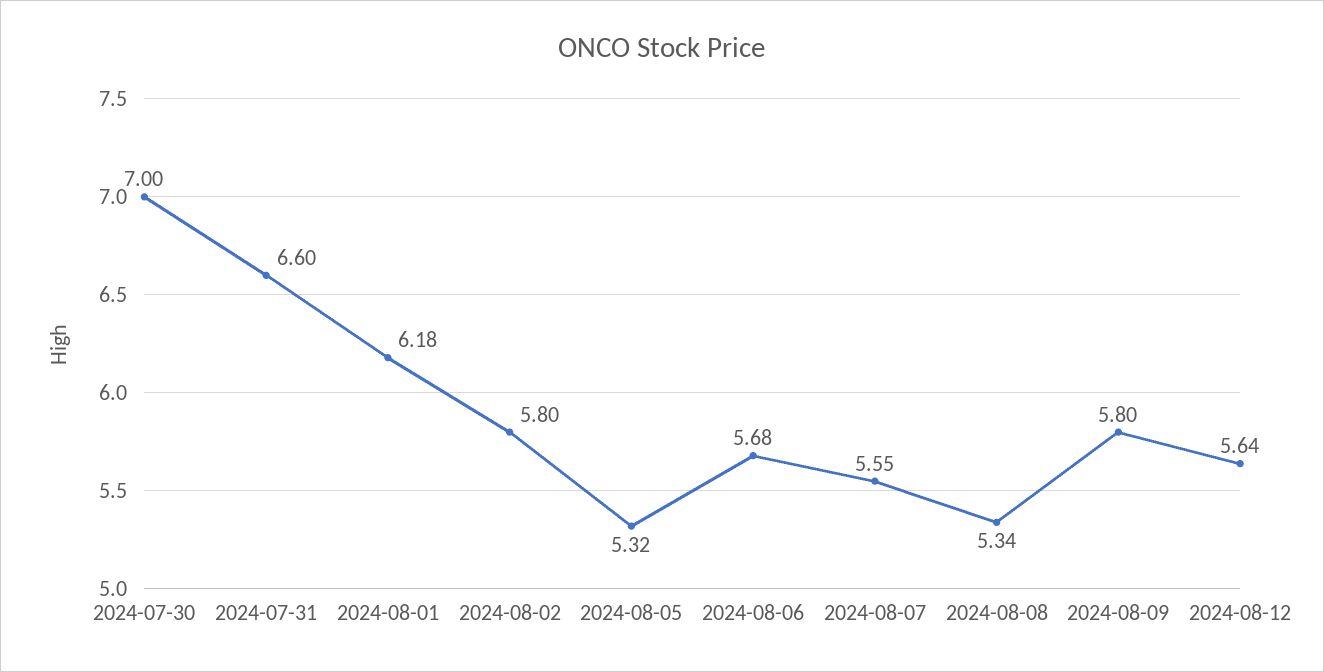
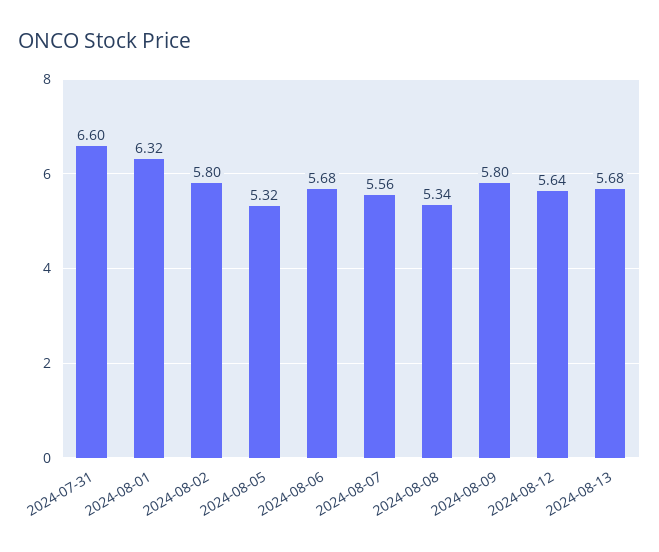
2024-07-30: 7 -> none
2024-08-01: 6.18 -> 6.32
2024-08-07: 5.55 -> 5.56
2024-08-13: none -> 5.68

